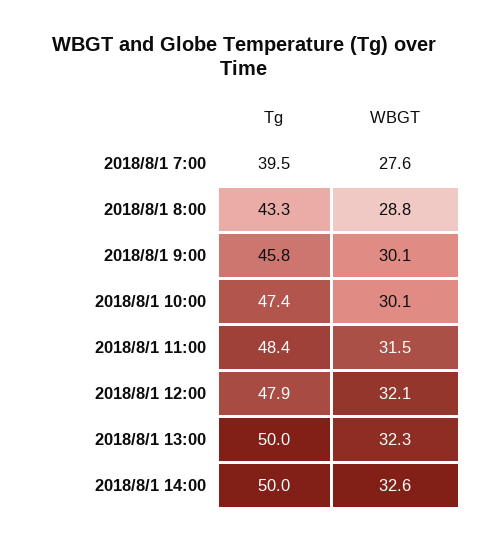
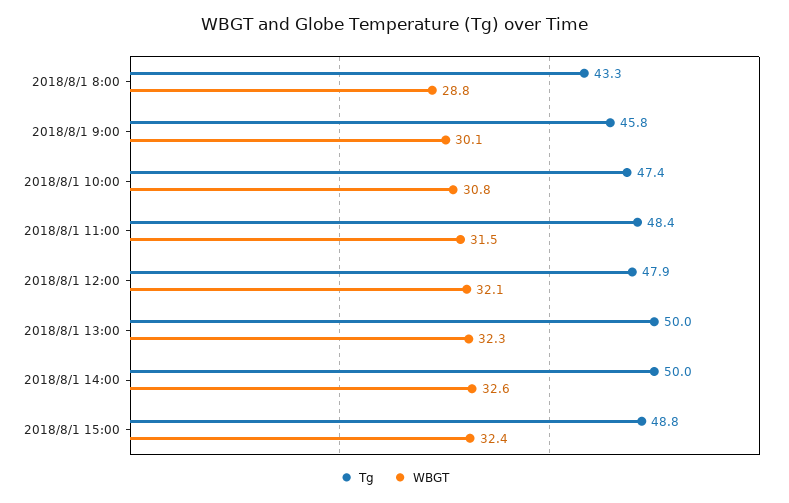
Tg, 2018/8/1 7:00: 39.5 -> none
WBGT, 2018/8/1 7:00: 27.6 -> none
WBGT, 2018/8/1 10:00: 30.1 -> 30.8
Tg, 2018/8/1 15:00: none -> 48.8
WBGT, 2018/8/1 15:00: none -> 32.4

